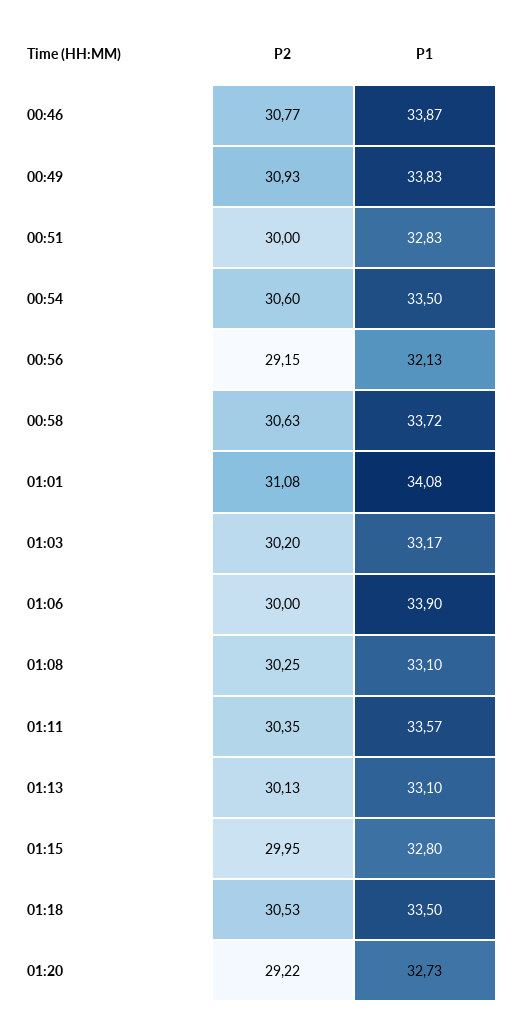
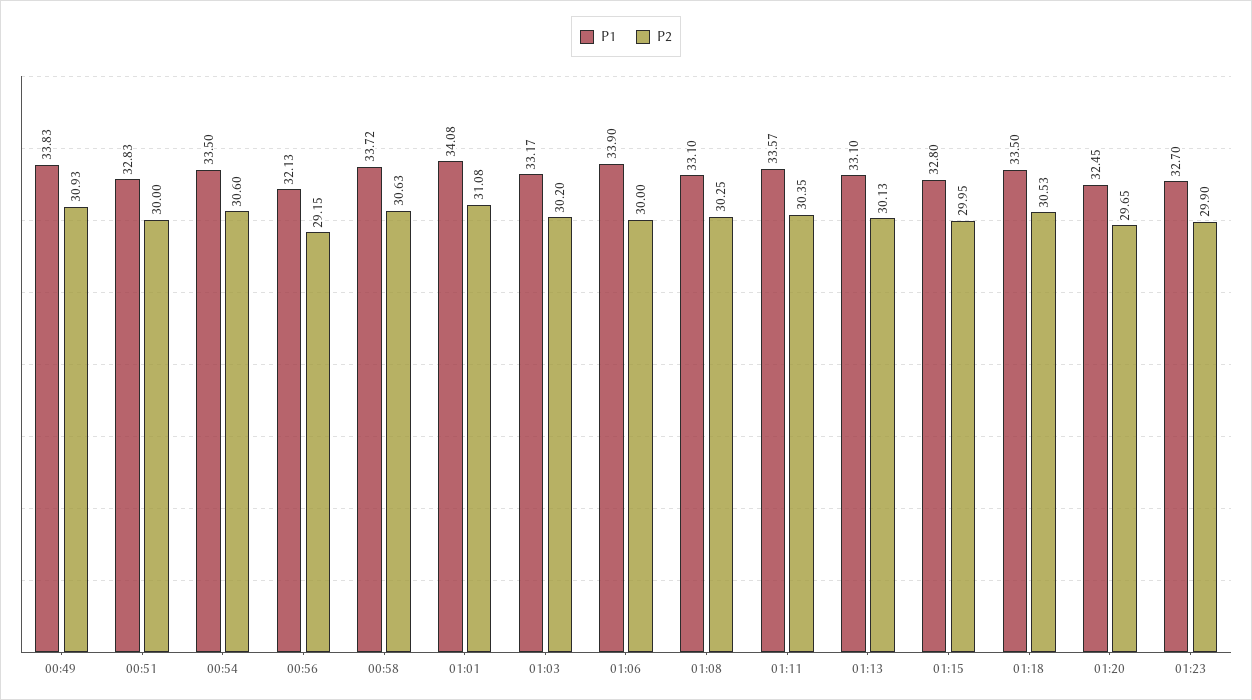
P2, 00:46: 30.77 -> none
P1, 00:46: 33.87 -> none
P2, 01:20: 29.22 -> 29.65
P1, 01:20: 32.73 -> 32.45
P1, 01:23: none -> 32.7
P2, 01:23: none -> 29.9

